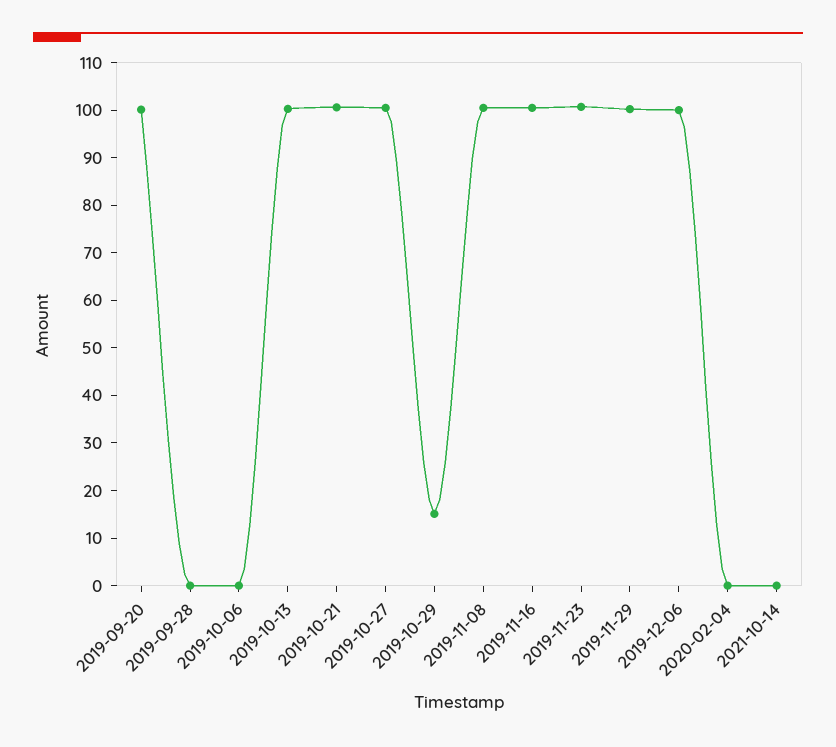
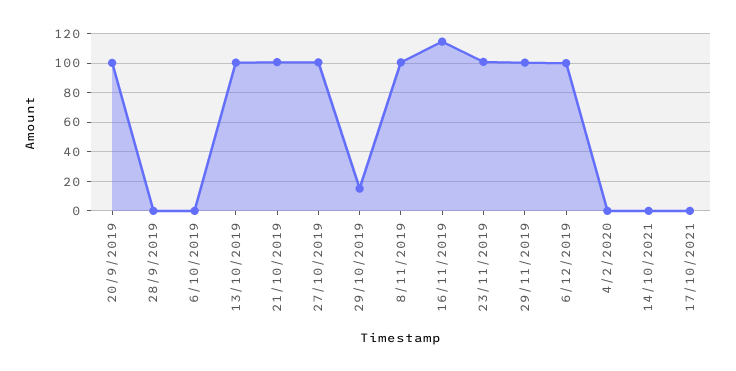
2019-11-16: 100 -> 115
17/10/2021: none -> 0

